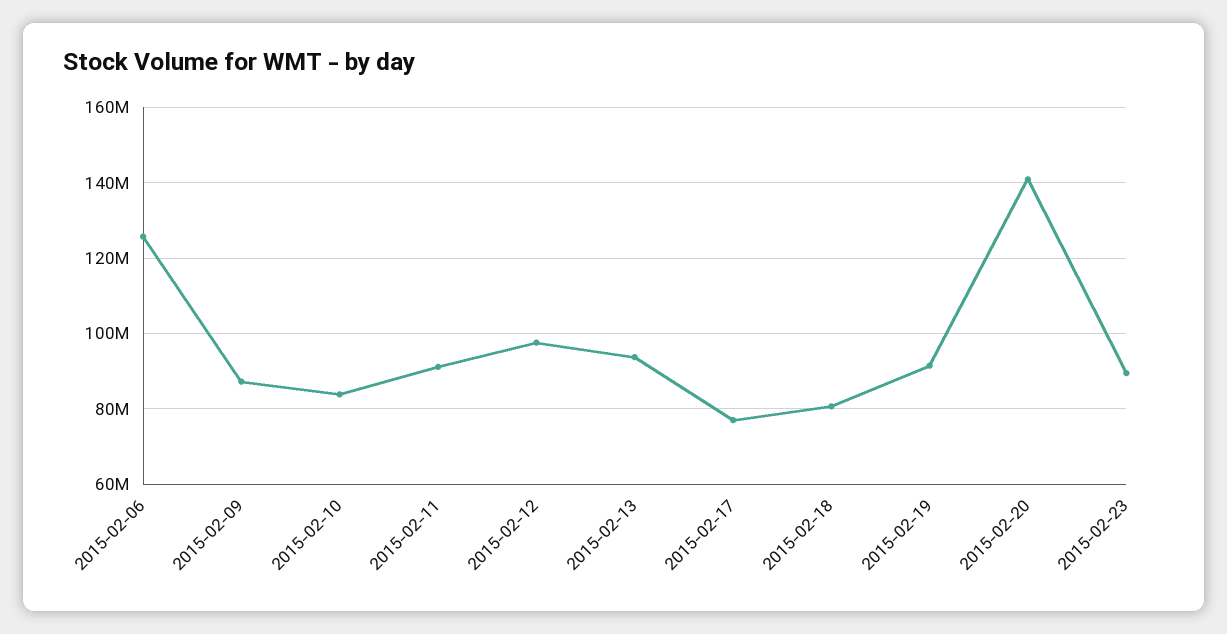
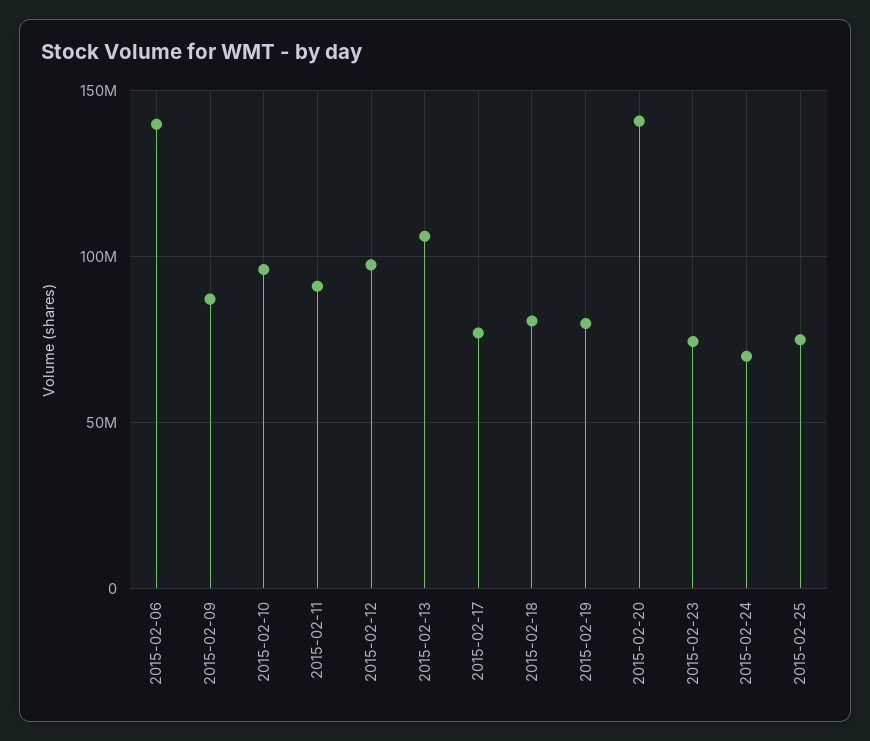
2015-02-06: 126000000 -> 140000000
2015-02-10: 84000000 -> 95000000
2015-02-13: 94000000 -> 105000000
2015-02-19: 92000000 -> 80000000
2015-02-23: 90000000 -> 75000000
2015-02-24: none -> 70000000
2015-02-25: none -> 75000000

